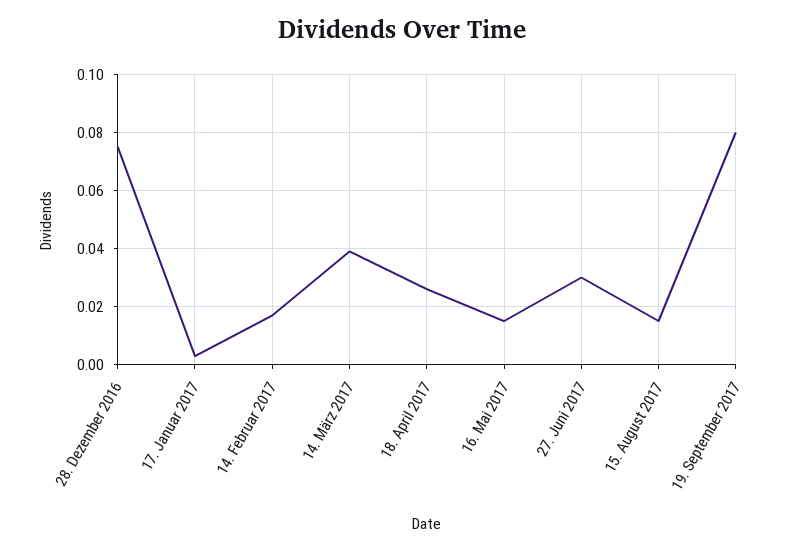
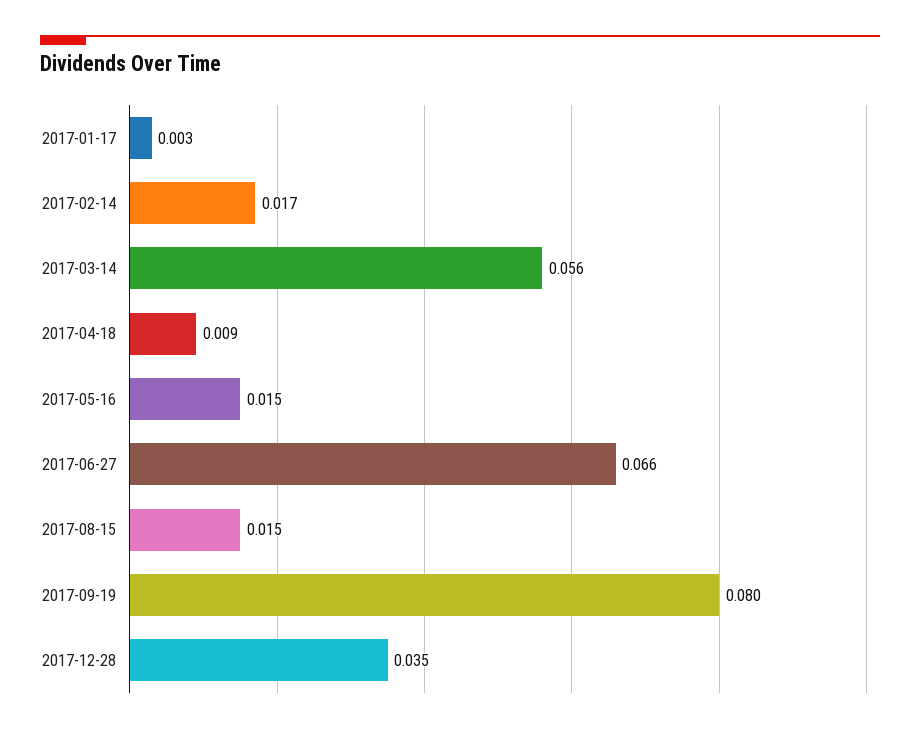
28. Dezember 2016: 0.075 -> none
14. März 2017: 0.04 -> 0.056
18. April 2017: 0.025 -> 0.009
27. Juni 2017: 0.03 -> 0.066
2017-12-28: none -> 0.035

